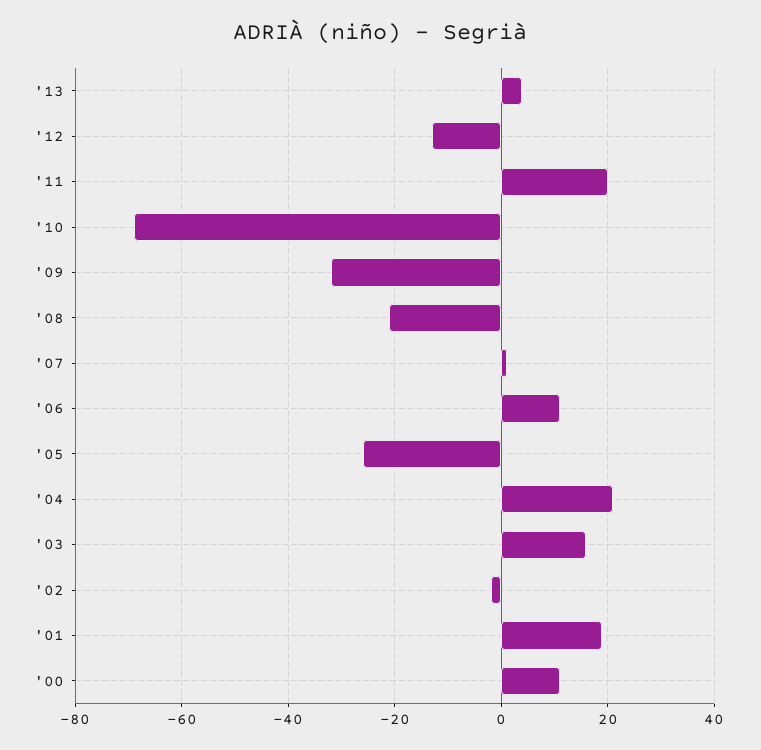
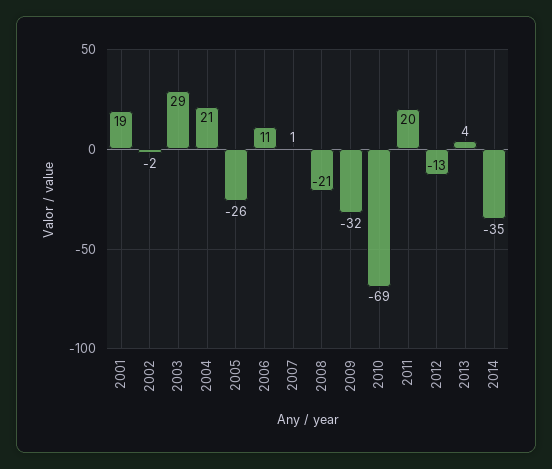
'03: 15 -> 29
'00: 10 -> none
2014: none -> -35

